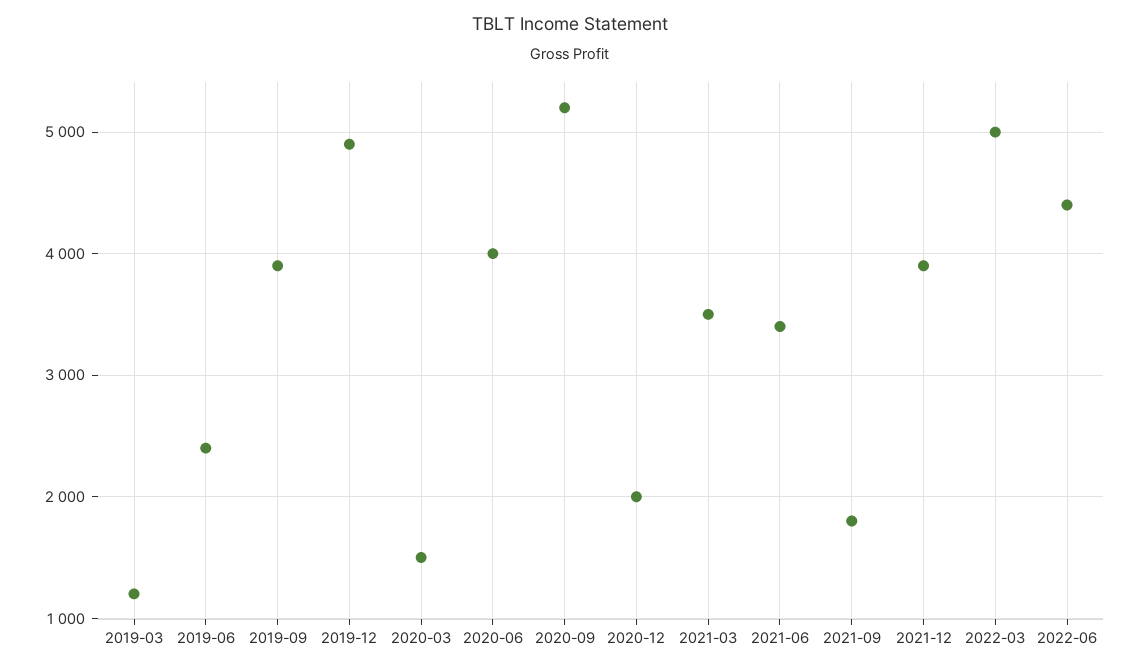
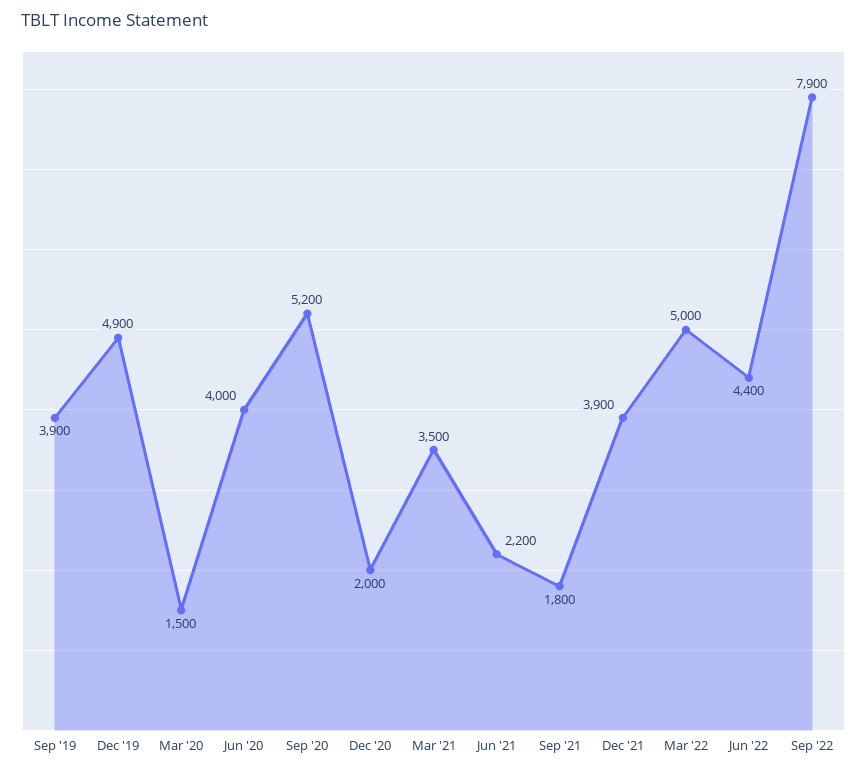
2019-03: 1200 -> none
2019-06: 2400 -> none
2021-06: 3400 -> 2200
Sep '22: none -> 7900

